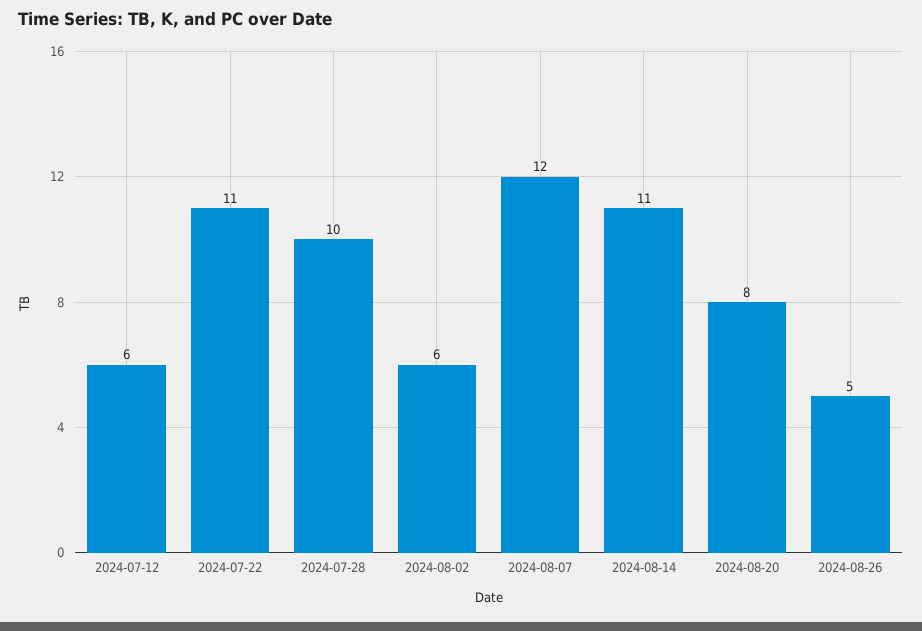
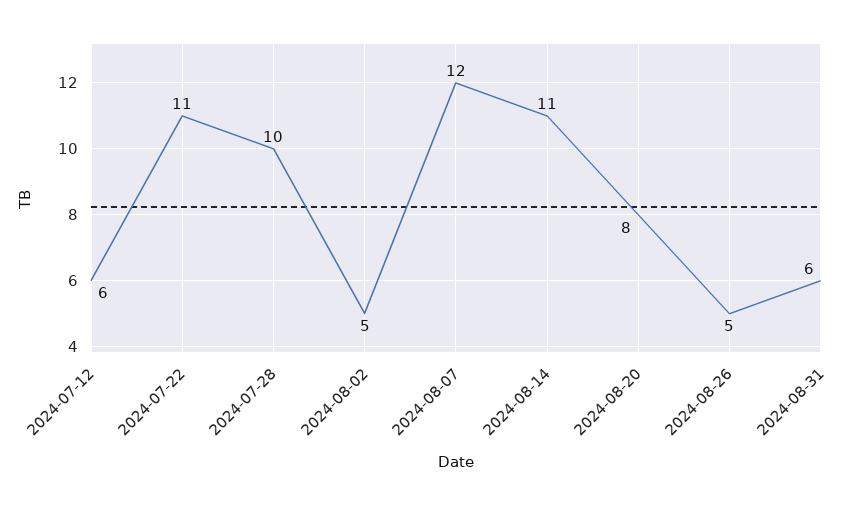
2024-08-02: 6 -> 5
2024-08-31: none -> 6

